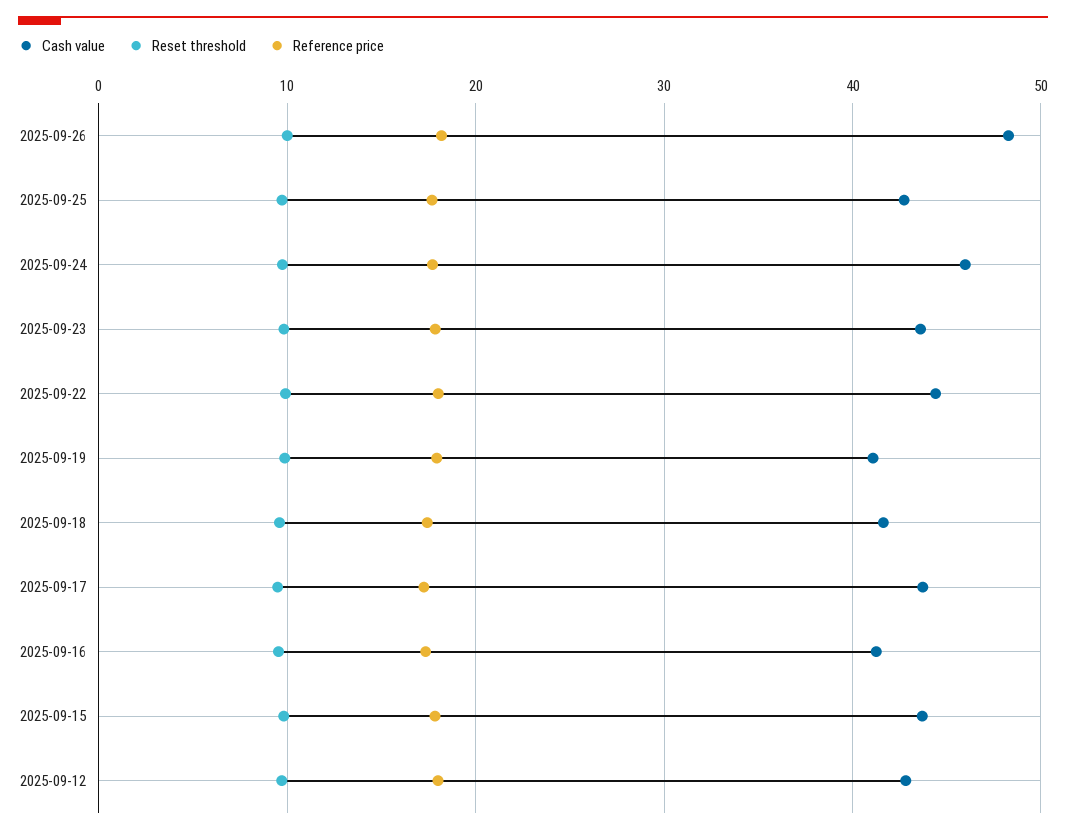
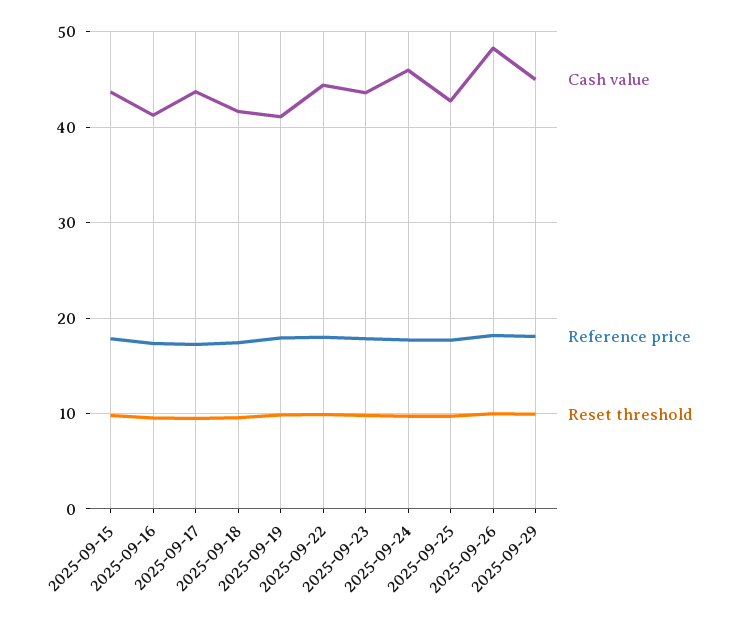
Cash value, 2025-09-12: 43 -> none
Reset threshold, 2025-09-12: 10 -> none
Reference price, 2025-09-12: 18 -> none
Cash value, 2025-09-29: none -> 45
Reference price, 2025-09-29: none -> 18
Reset threshold, 2025-09-29: none -> 10

